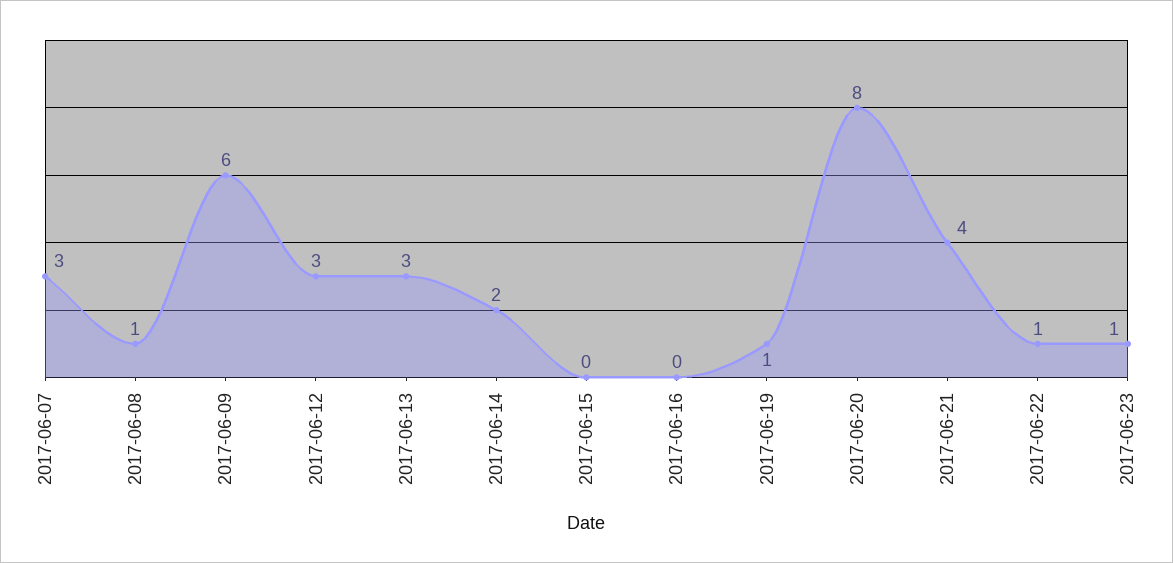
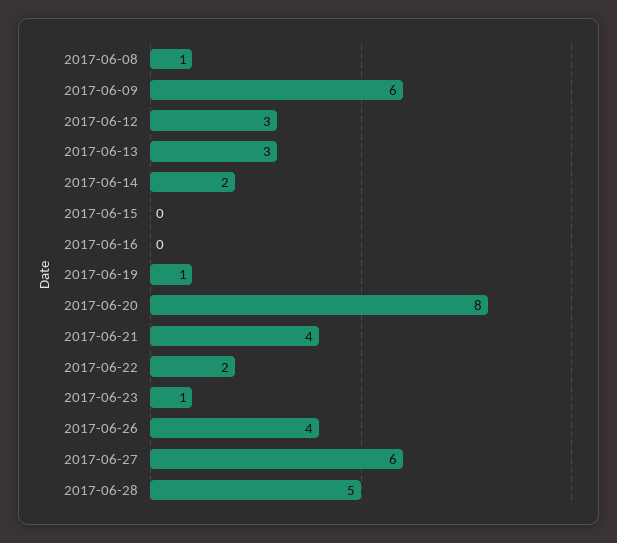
2017-06-07: 3 -> none
2017-06-22: 1 -> 2
2017-06-26: none -> 4
2017-06-27: none -> 6
2017-06-28: none -> 5

